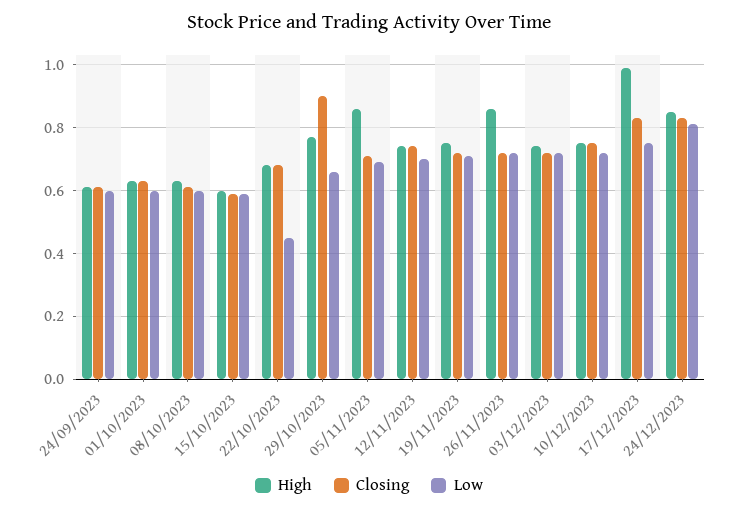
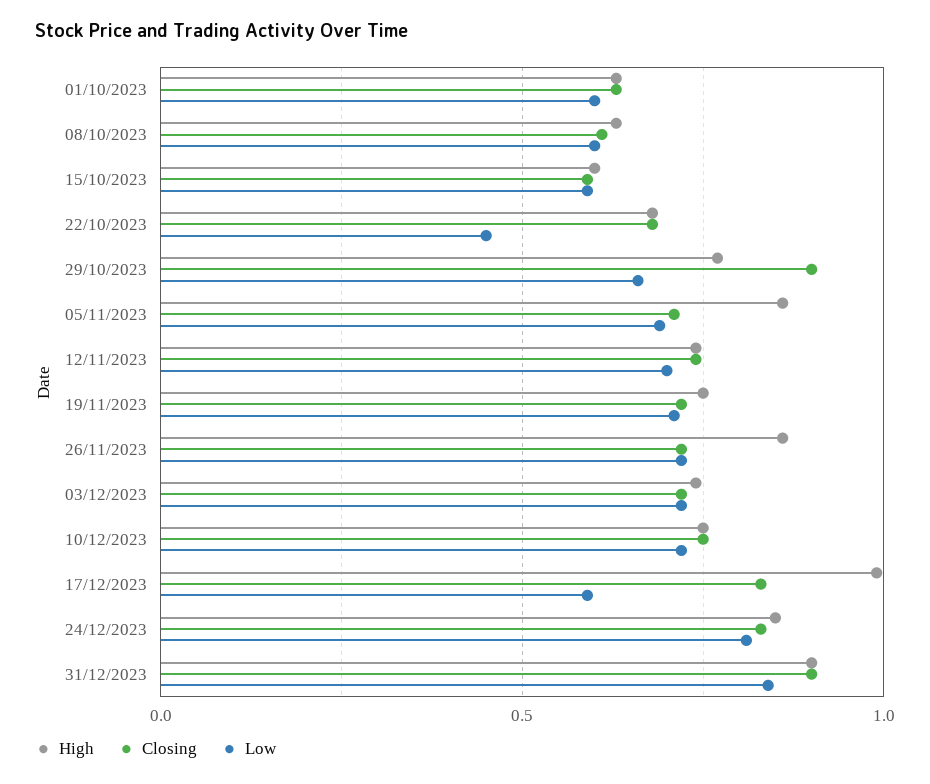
High, 24/09/2023: 0.6 -> none
Closing, 24/09/2023: 0.6 -> none
Low, 24/09/2023: 0.6 -> none
Low, 17/12/2023: 0.75 -> 0.6
High, 31/12/2023: none -> 0.9
Closing, 31/12/2023: none -> 0.9
Low, 31/12/2023: none -> 0.85

